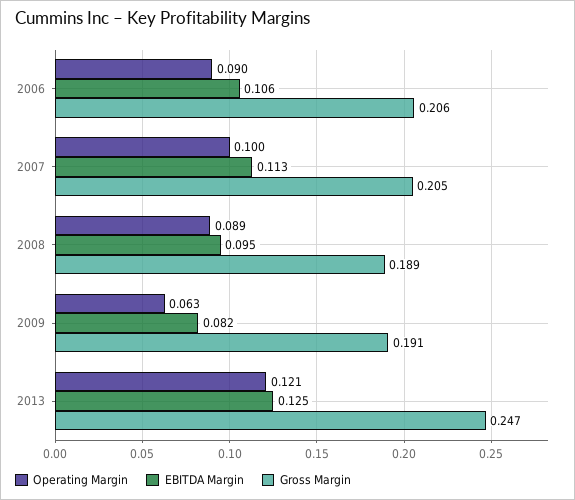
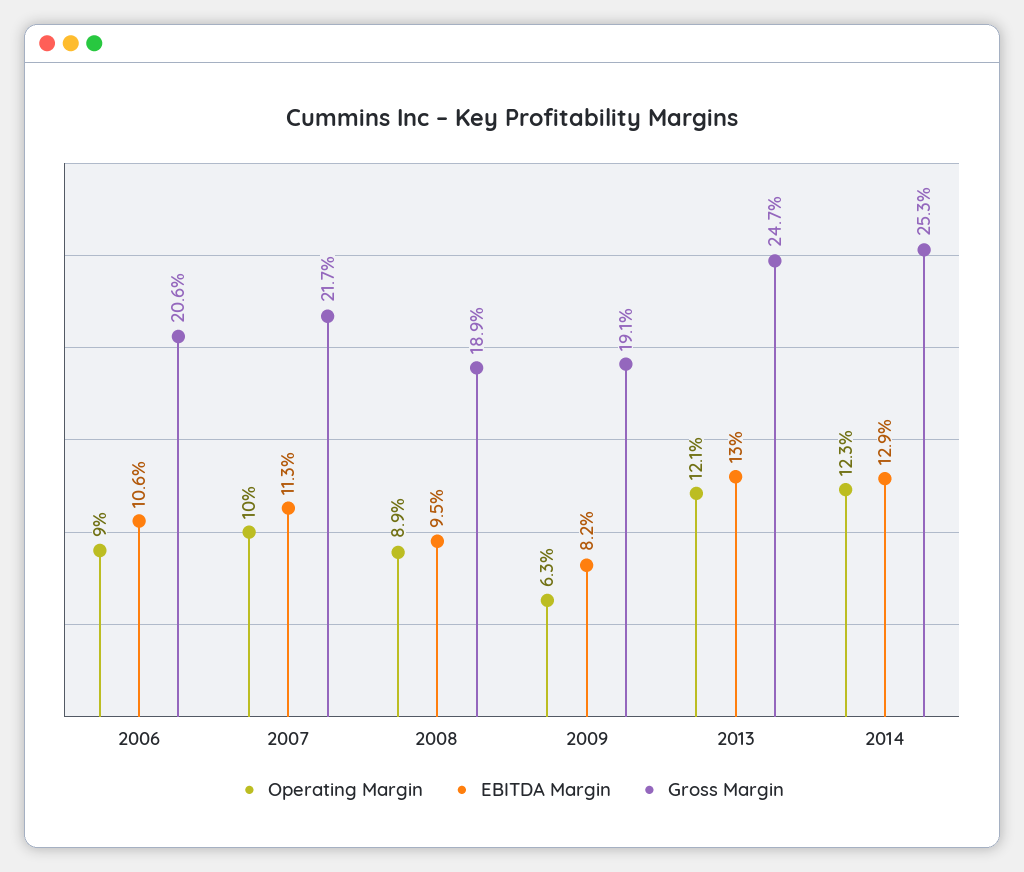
Gross Margin, 2007: 0.205 -> 0.217
EBITDA Margin, 2013: 0.125 -> 0.13
Operating Margin, 2014: none -> 0.123
EBITDA Margin, 2014: none -> 0.129
Gross Margin, 2014: none -> 0.253

